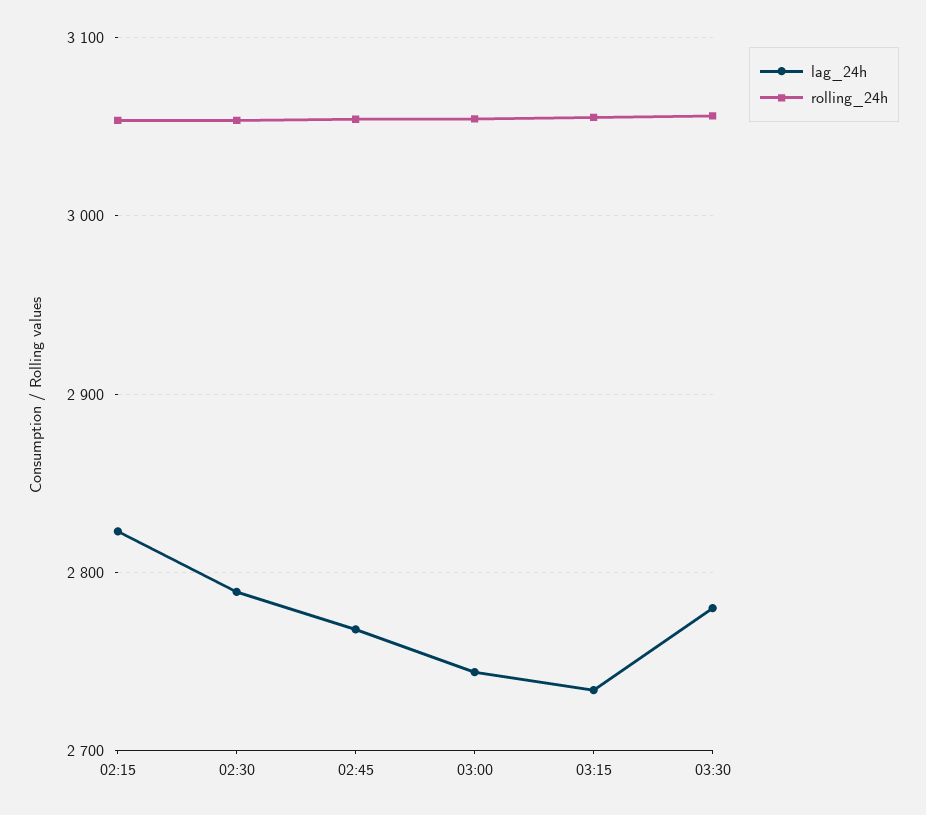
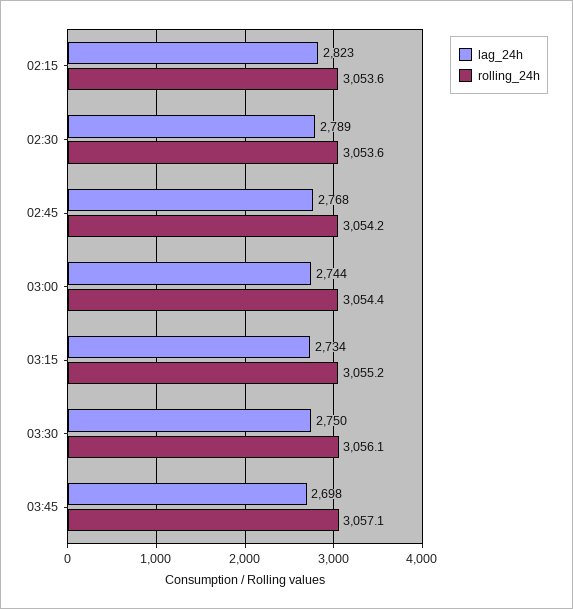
lag_24h, 03:30: 2780 -> 2750
lag_24h, 03:45: none -> 2698
rolling_24h, 03:45: none -> 3057.1

